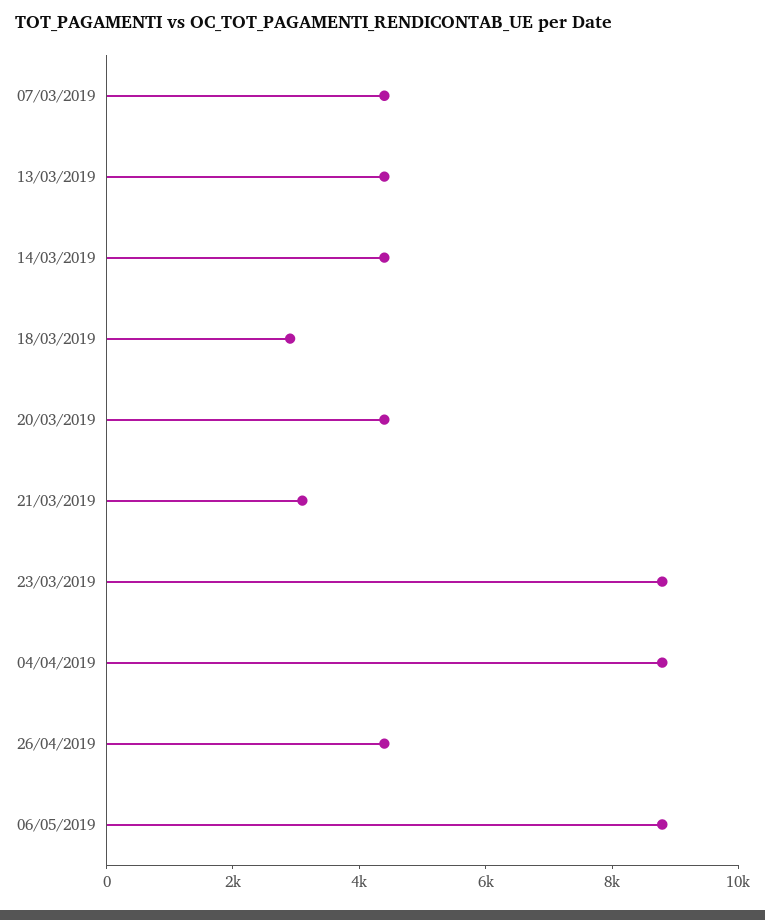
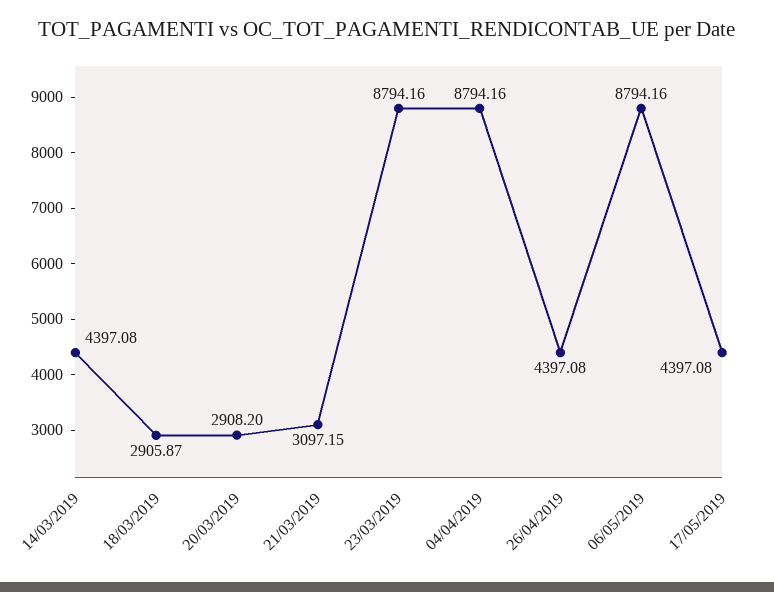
07/03/2019: 4500 -> none
13/03/2019: 4500 -> none
20/03/2019: 4500 -> 2908.2
17/05/2019: none -> 4397.08

